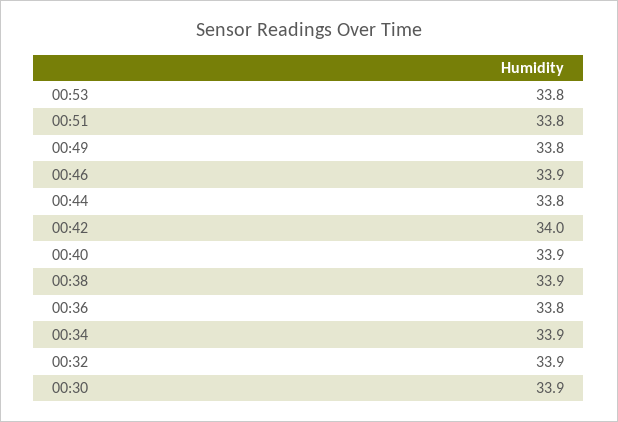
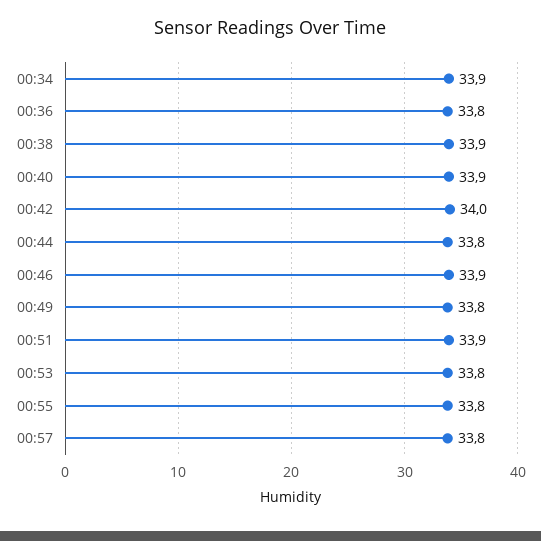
00:51: 33.8 -> 33.9
00:32: 33.9 -> none
00:30: 33.9 -> none
00:55: none -> 33.8
00:57: none -> 33.8

